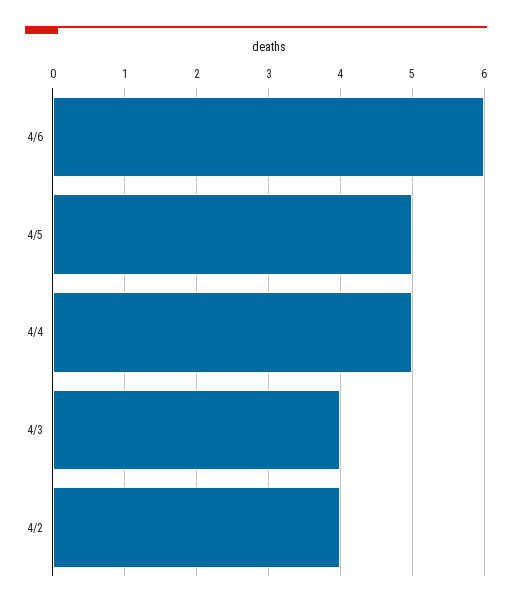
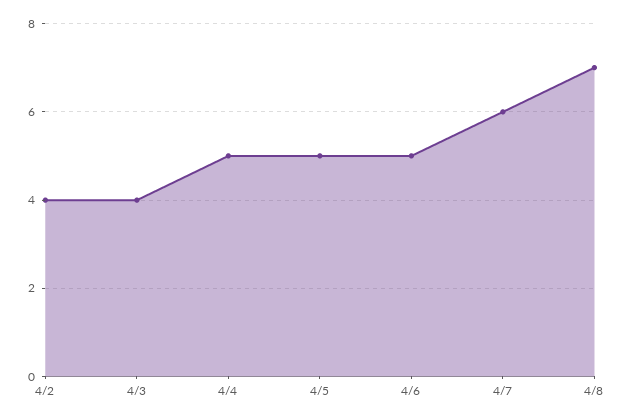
4/6: 6 -> 5
4/7: none -> 6
4/8: none -> 7

